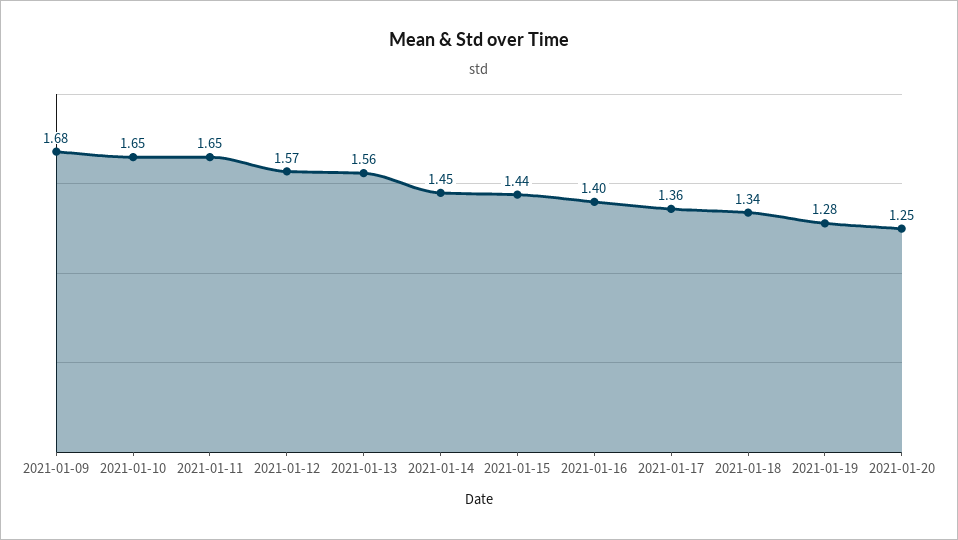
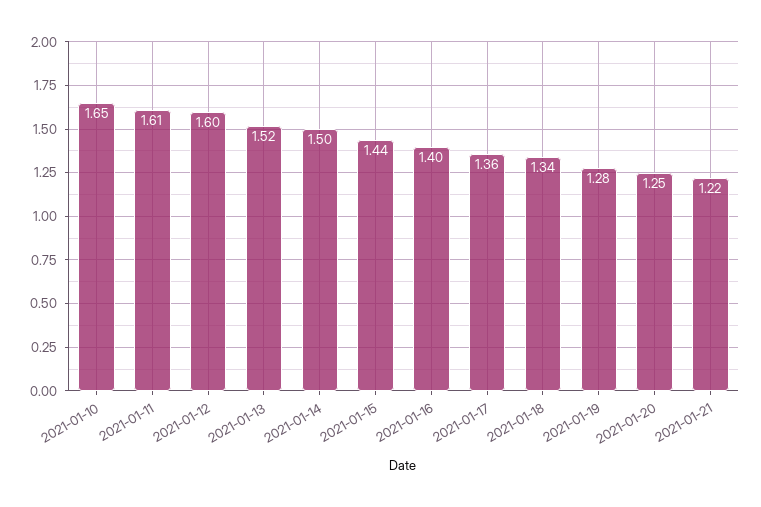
2021-01-09: 1.68 -> none
2021-01-11: 1.65 -> 1.61
2021-01-12: 1.57 -> 1.6
2021-01-13: 1.56 -> 1.52
2021-01-14: 1.45 -> 1.5
2021-01-21: none -> 1.22

